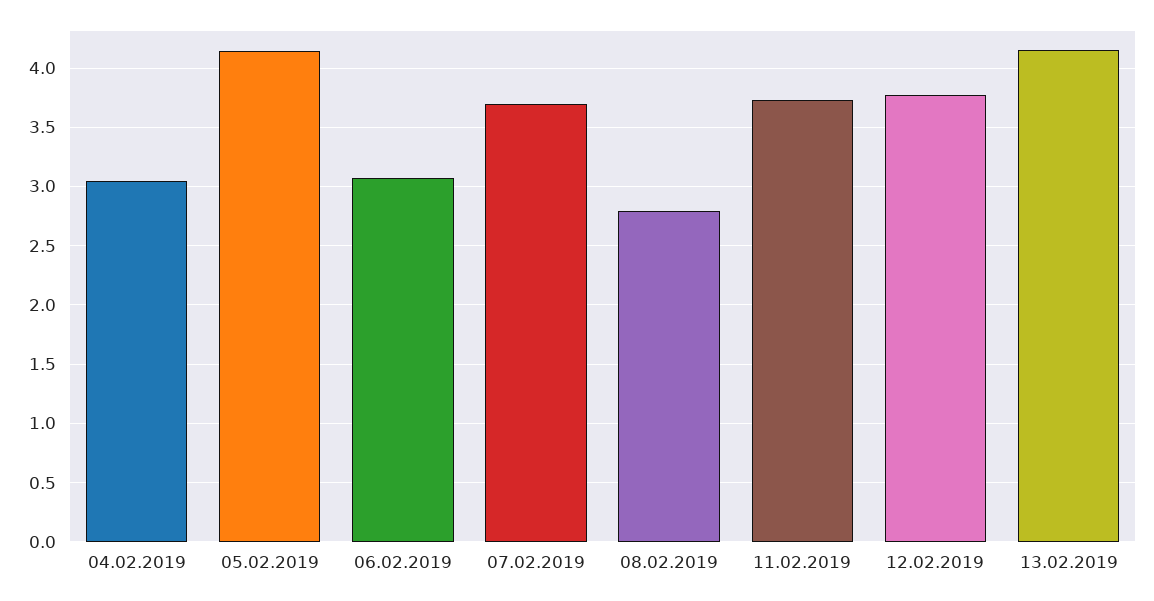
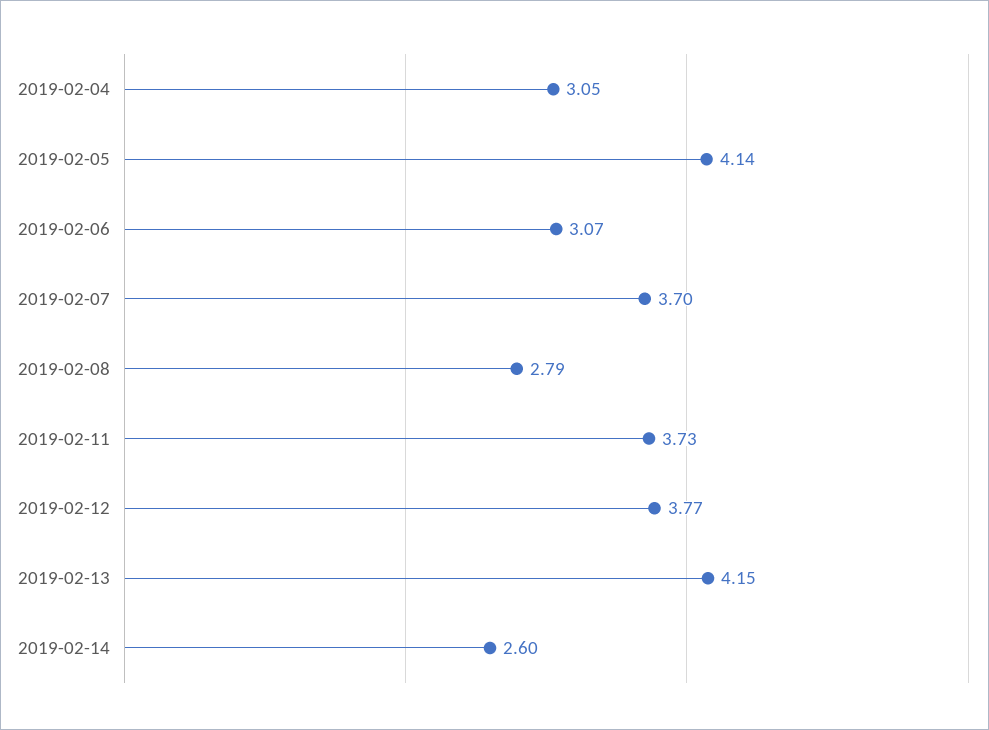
2019-02-14: none -> 2.6

